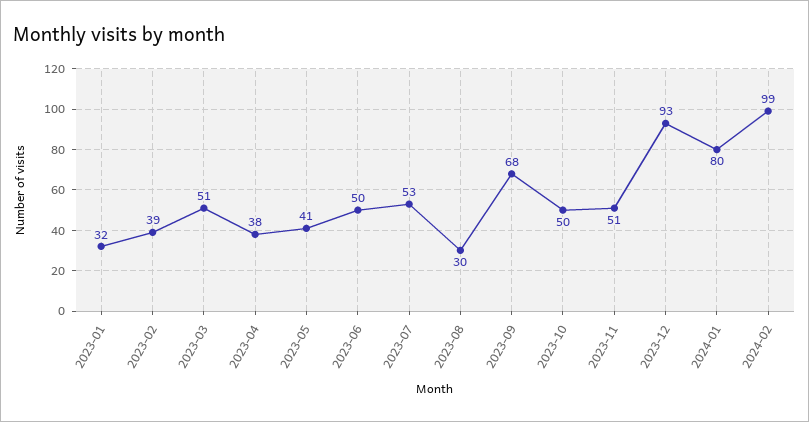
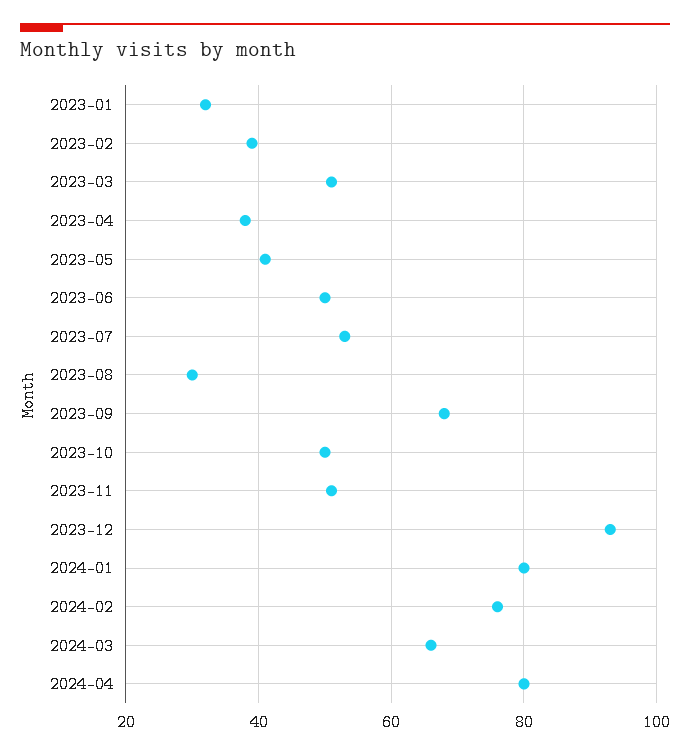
2024-02: 99 -> 75
2024-03: none -> 65
2024-04: none -> 80

